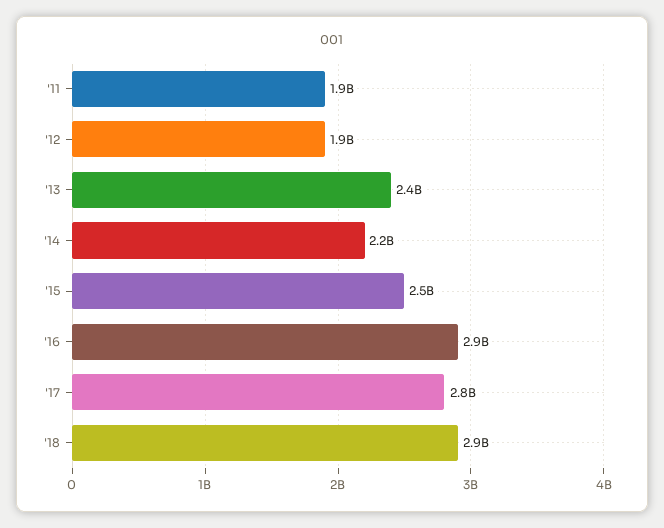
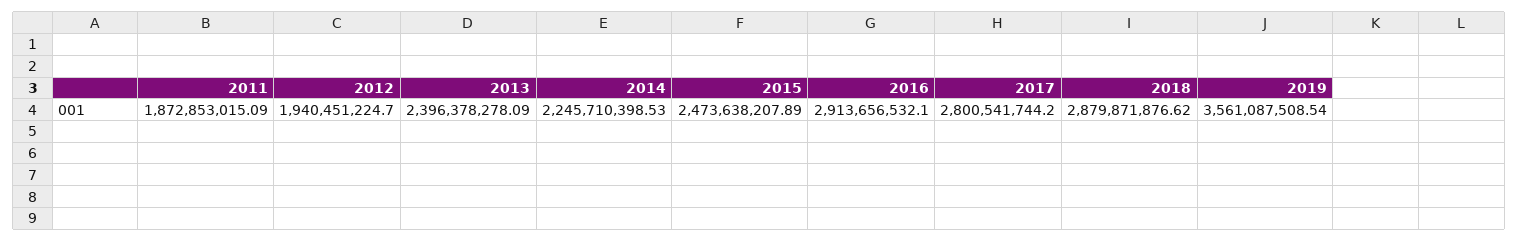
2019: none -> 3561087508.54

